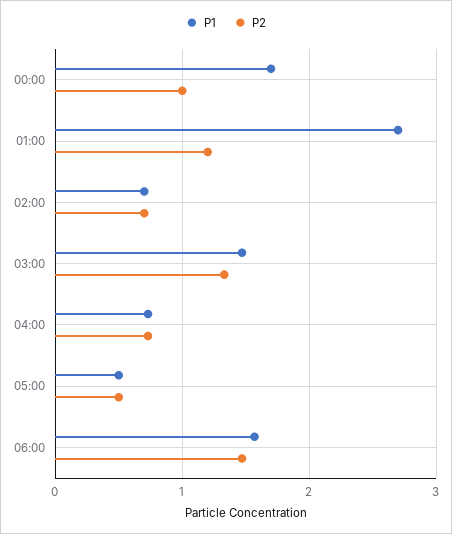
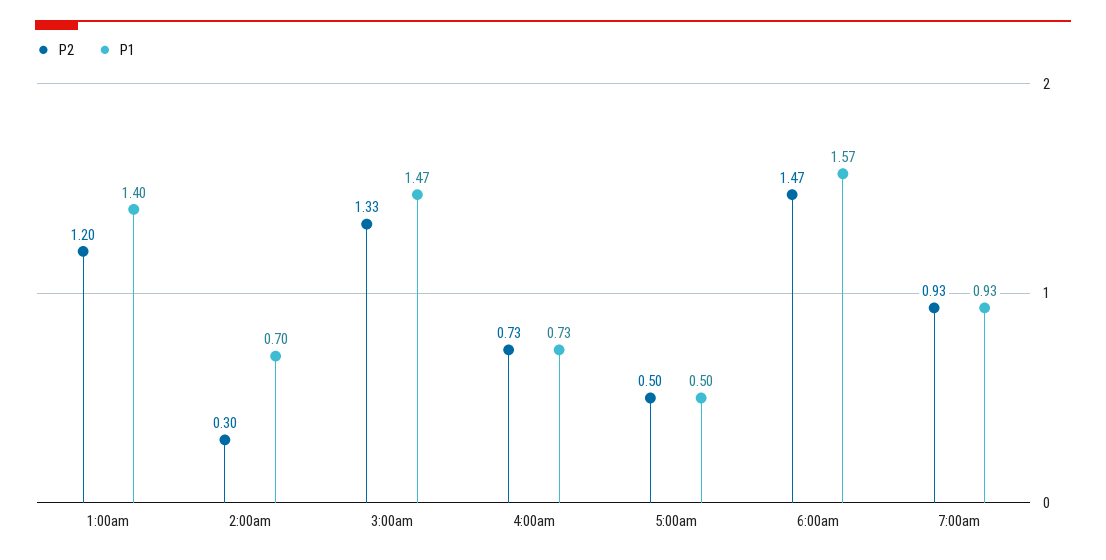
P1, 00:00: 1.7 -> none
P2, 00:00: 1 -> none
P1, 01:00: 2.7 -> 1.4
P2, 02:00: 0.7 -> 0.3
P2, 7:00am: none -> 0.93
P1, 7:00am: none -> 0.93

